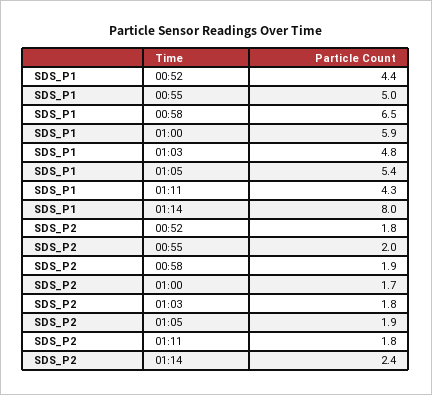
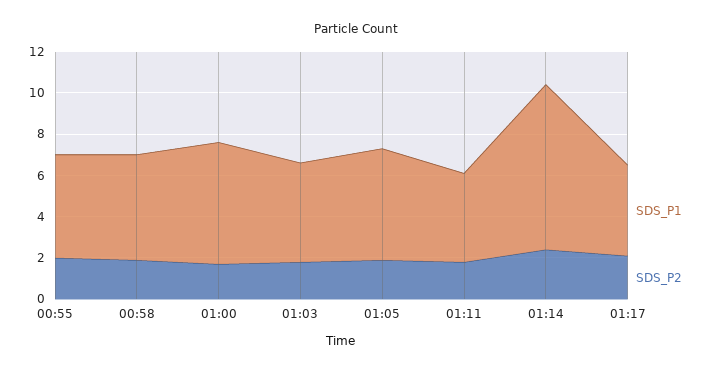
SDS_P1, 00:52: 4.4 -> none
SDS_P1, 00:58: 6.5 -> 5
SDS_P2, 00:52: 1.8 -> none
SDS_P1, 01:17: none -> 4.5
SDS_P2, 01:17: none -> 2

